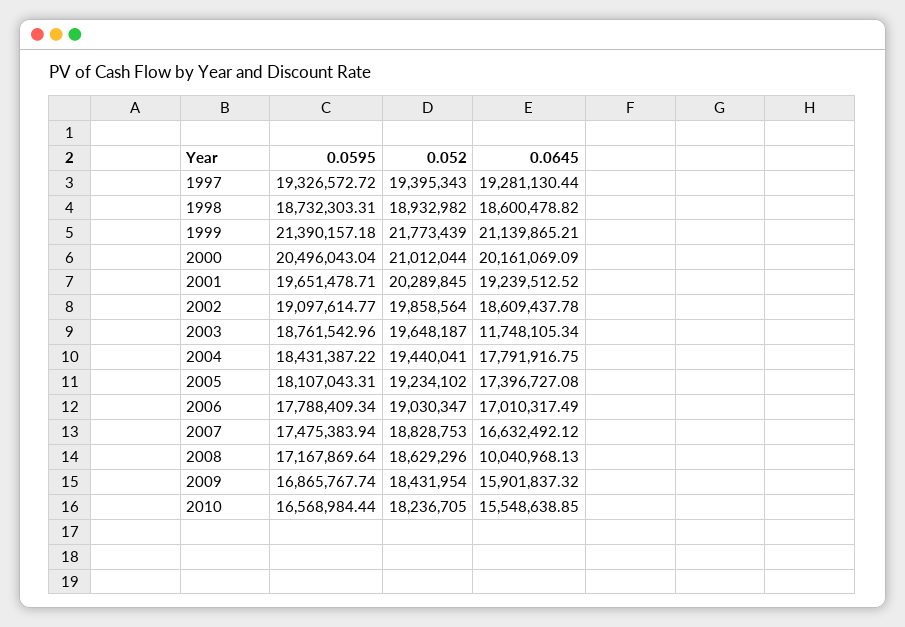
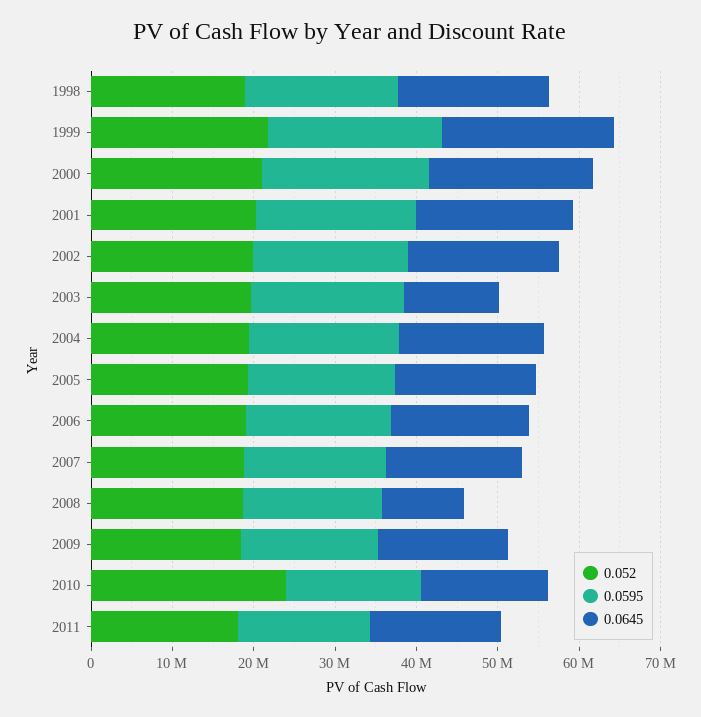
0.0595, 1997: 19326572.72 -> none
0.052, 1997: 19395343 -> none
0.0645, 1997: 19281130.44 -> none
0.052, 2010: 18236705 -> 24000000
0.052, 2011: none -> 18000000
0.0595, 2011: none -> 16000000
0.0645, 2011: none -> 16000000

